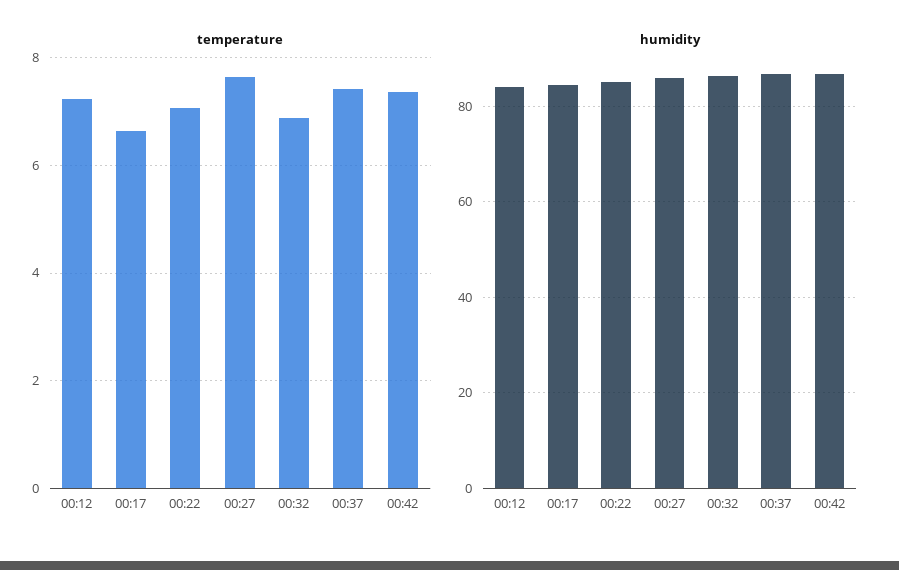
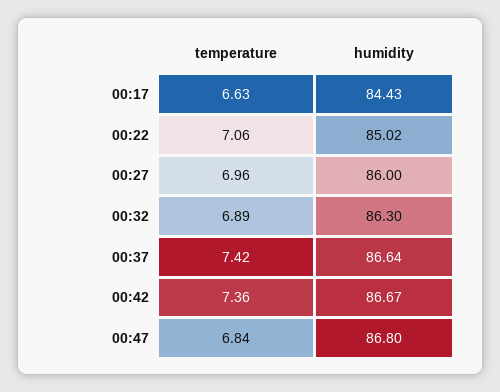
temperature, 00:12: 7.2 -> none
temperature, 00:27: 7.6 -> 6.96
humidity, 00:12: 84 -> none
temperature, 00:47: none -> 6.84
humidity, 00:47: none -> 86.8

